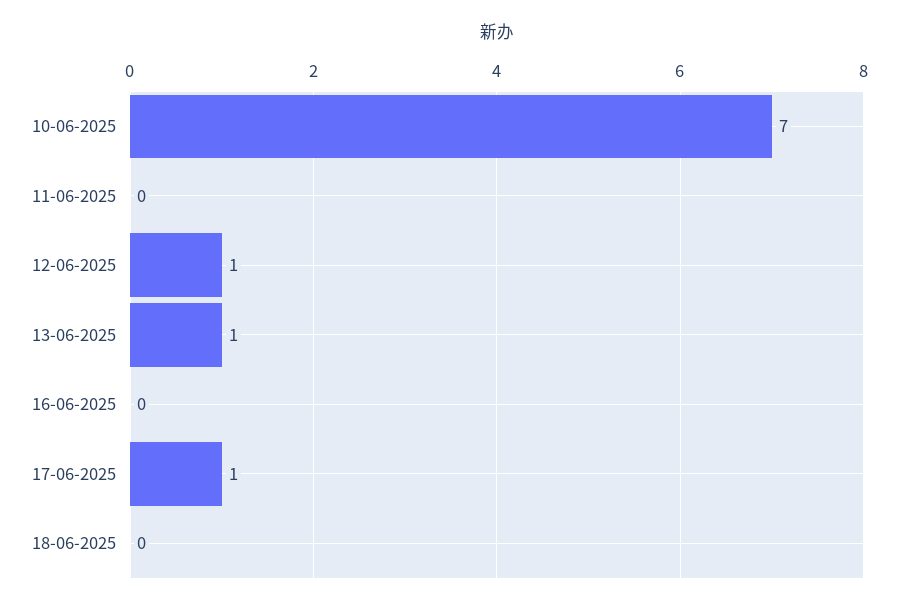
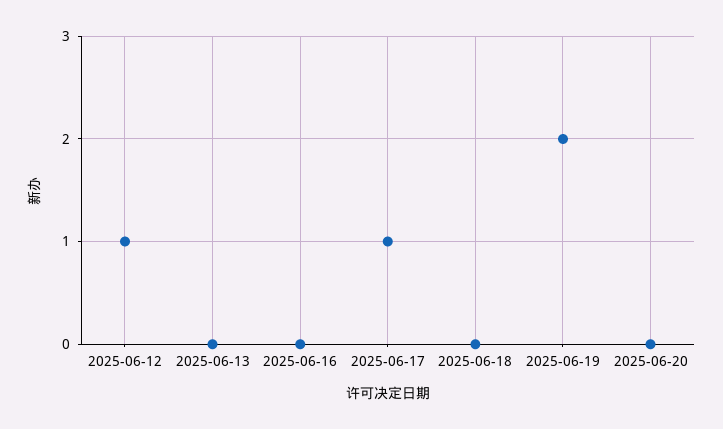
10-06-2025: 7 -> none
11-06-2025: 0 -> none
13-06-2025: 1 -> 0
2025-06-19: none -> 2
2025-06-20: none -> 0

